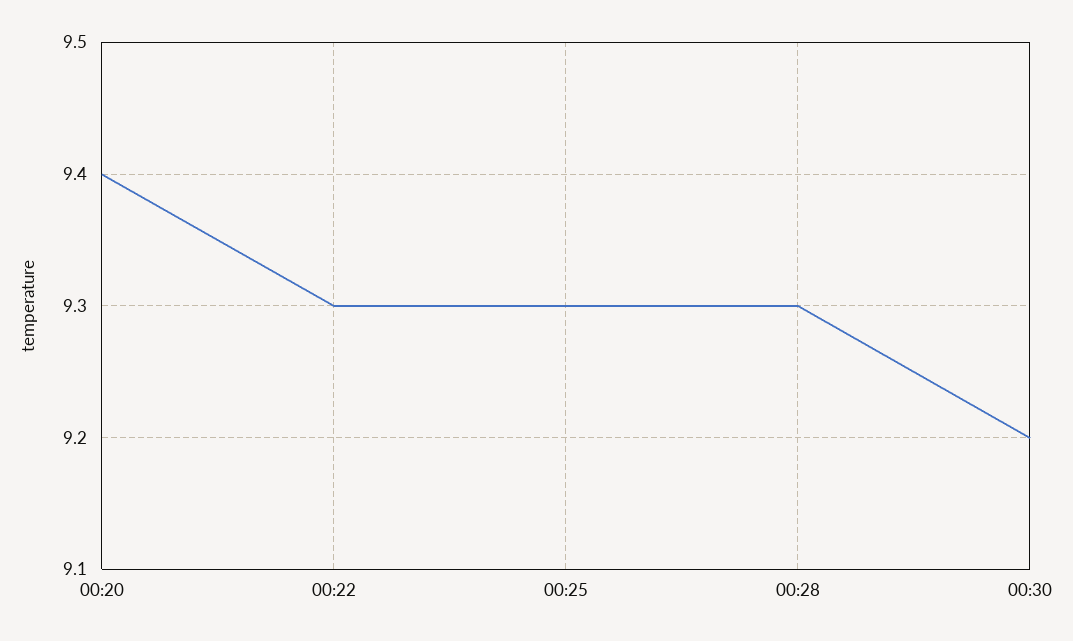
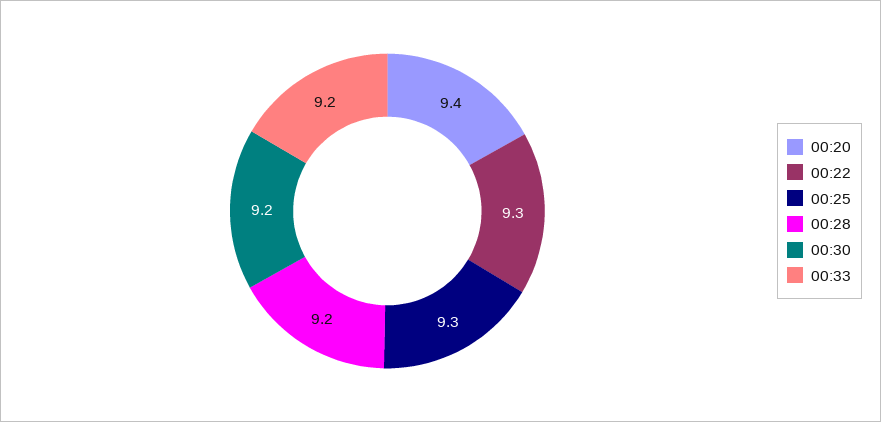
00:28: 9.3 -> 9.2
00:33: none -> 9.2

